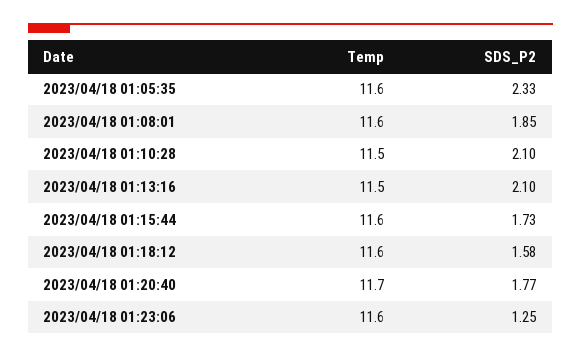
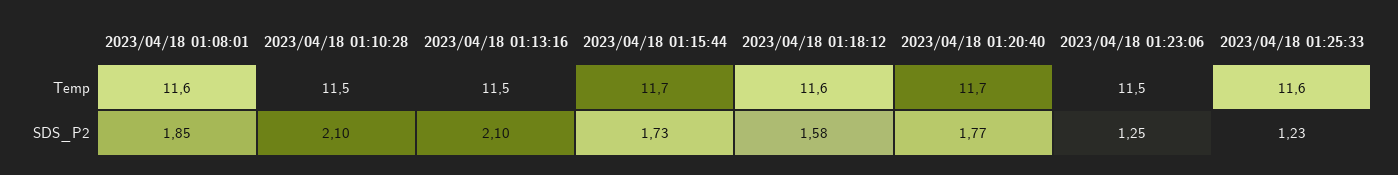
Temp, 2023/04/18 01:05:35: 11.6 -> none
SDS_P2, 2023/04/18 01:05:35: 2.33 -> none
Temp, 2023/04/18 01:15:44: 11.6 -> 11.7
Temp, 2023/04/18 01:23:06: 11.6 -> 11.5
Temp, 2023/04/18 01:25:33: none -> 11.6
SDS_P2, 2023/04/18 01:25:33: none -> 1.23

